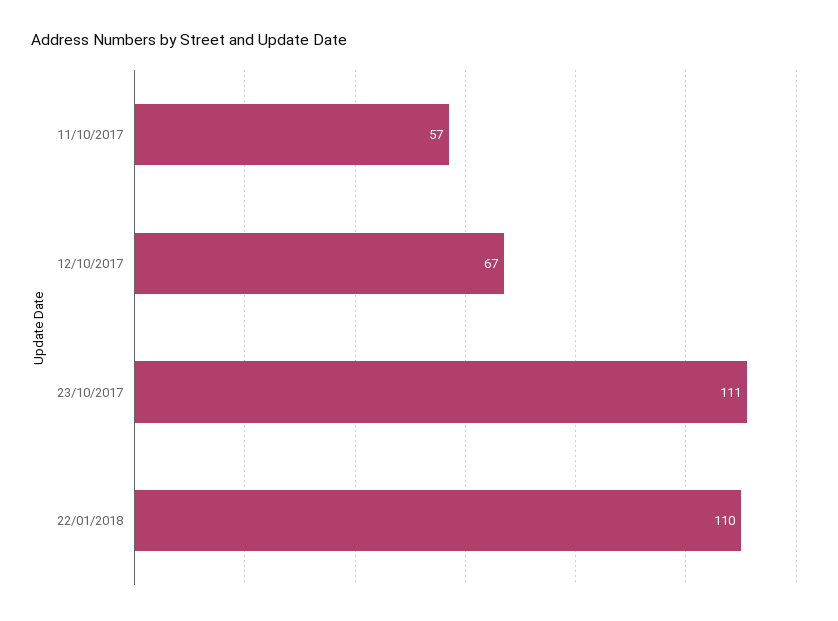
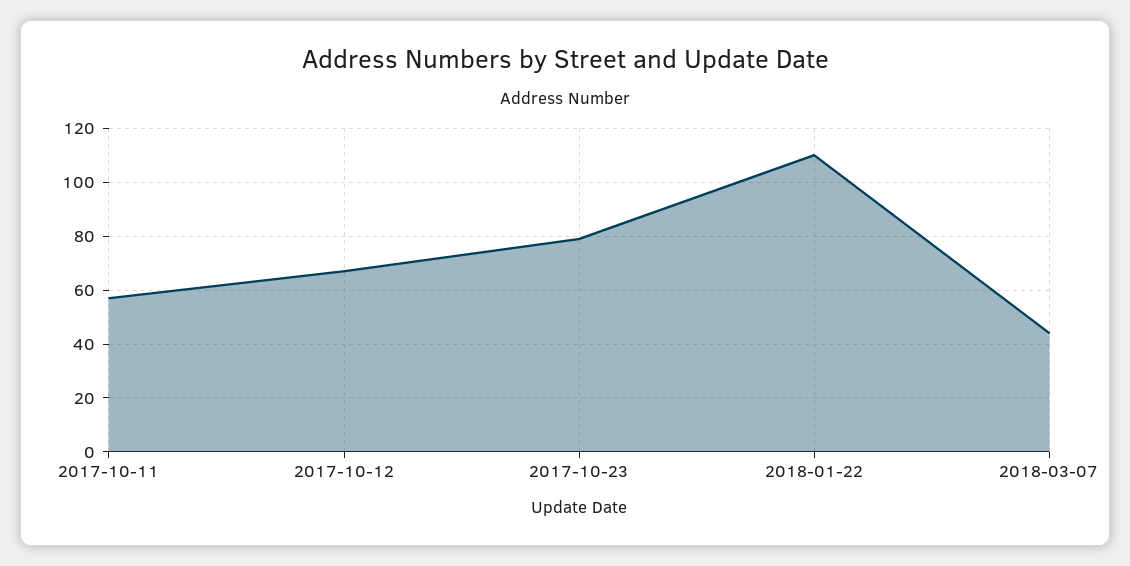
23/10/2017: 111 -> 80
2018-03-07: none -> 45

